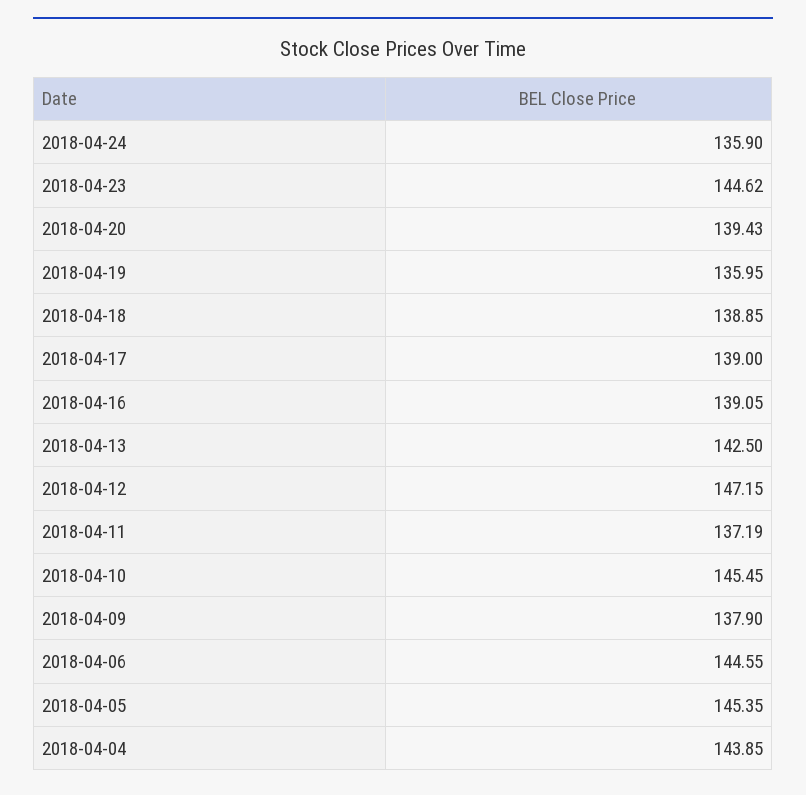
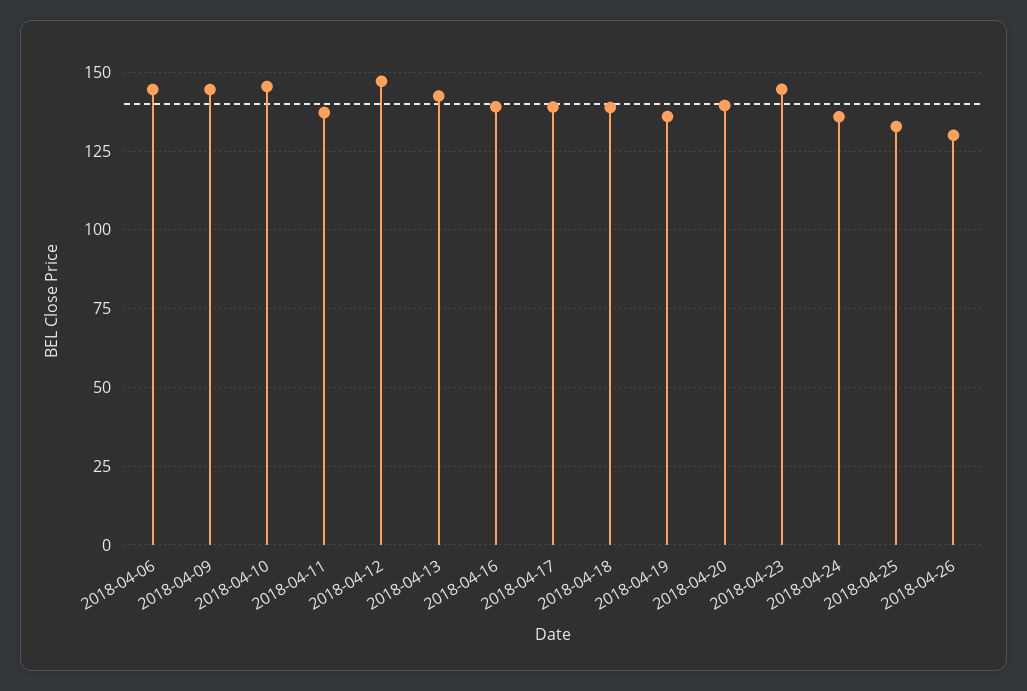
2018-04-09: 137.9 -> 145
2018-04-05: 145.35 -> none
2018-04-04: 143.85 -> none
2018-04-25: none -> 132.5
2018-04-26: none -> 130

